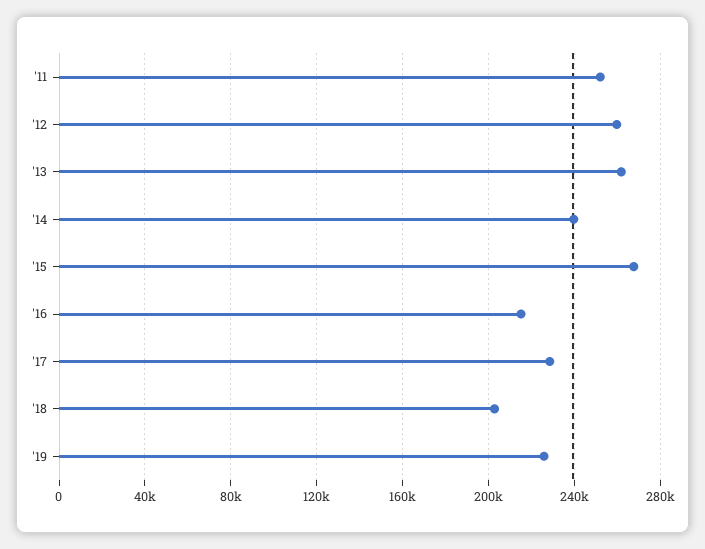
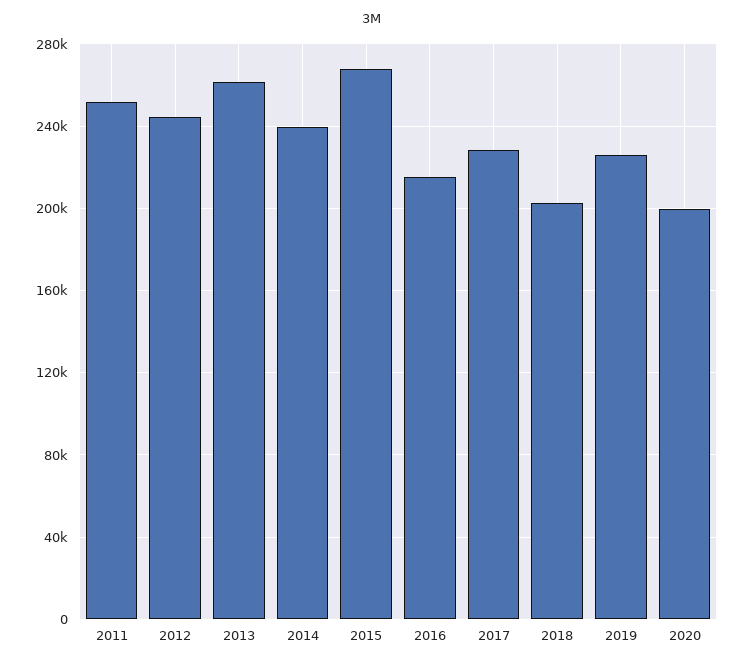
'12: 260000 -> 245000
2020: none -> 200000

